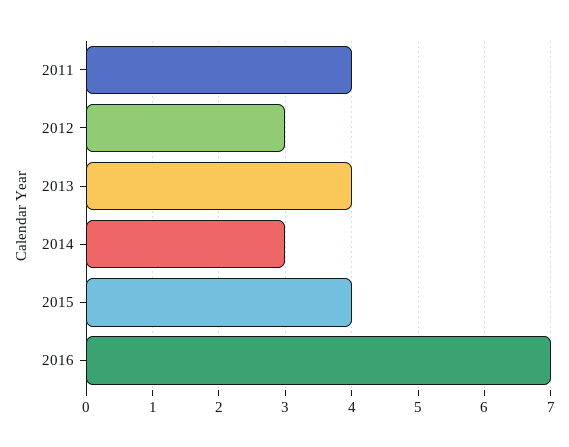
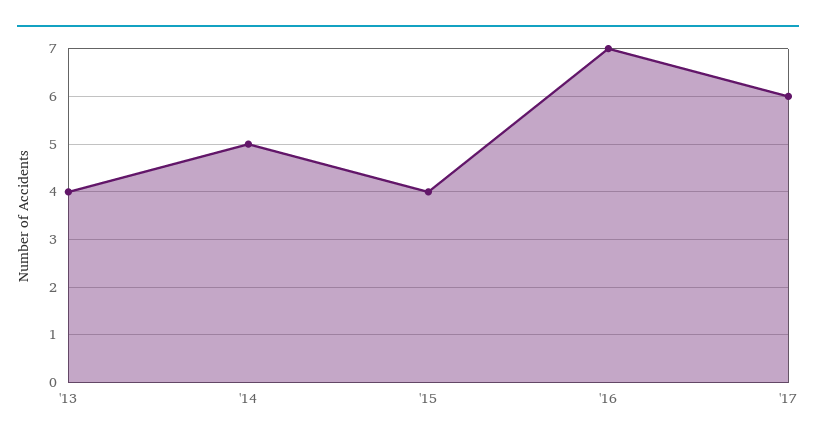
2011: 4 -> none
2012: 3 -> none
2014: 3 -> 5
'17: none -> 6

